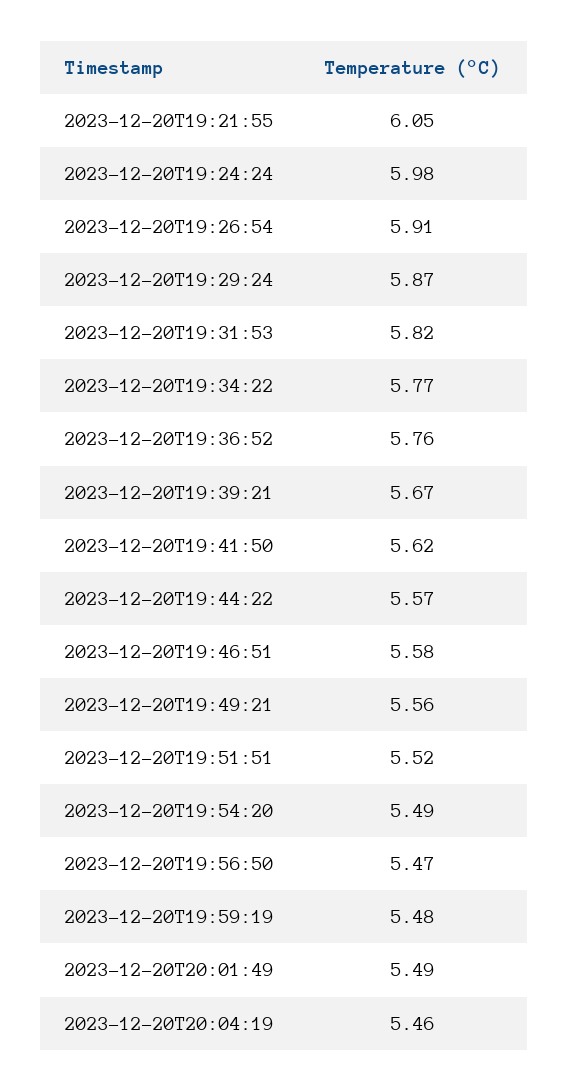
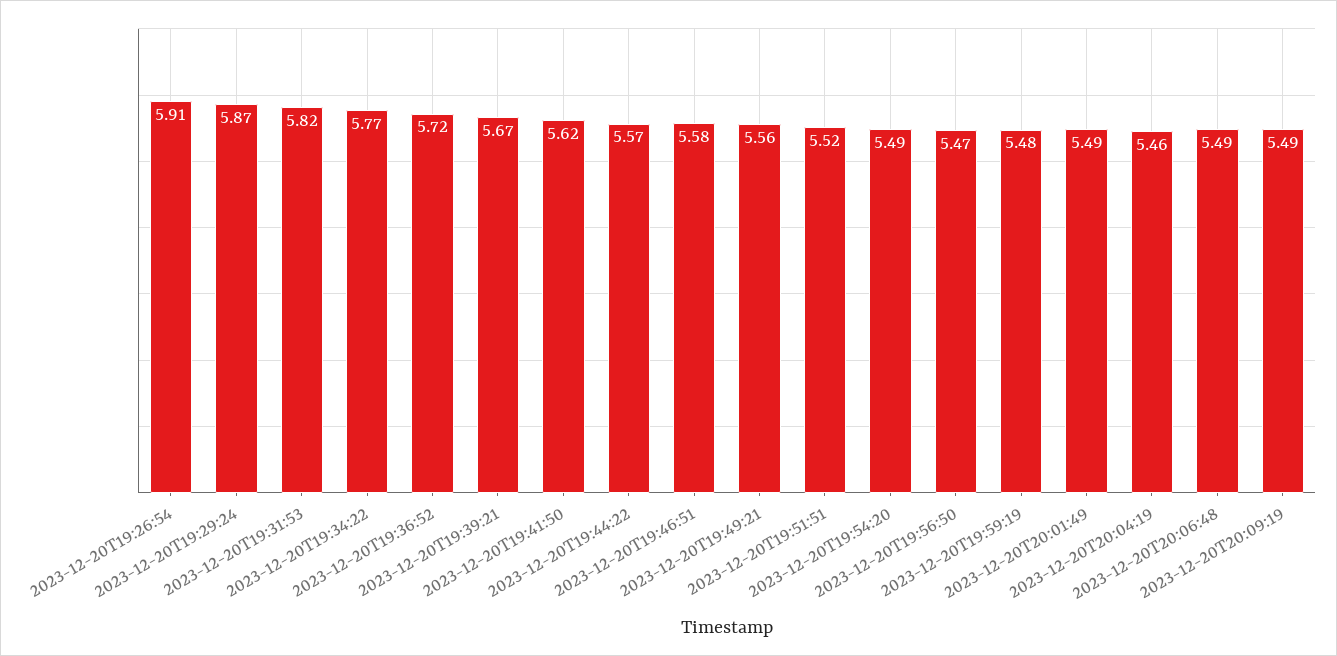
2023-12-20T19:21:55: 6.05 -> none
2023-12-20T19:24:24: 5.98 -> none
2023-12-20T19:36:52: 5.76 -> 5.72
2023-12-20T20:06:48: none -> 5.49
2023-12-20T20:09:19: none -> 5.49

